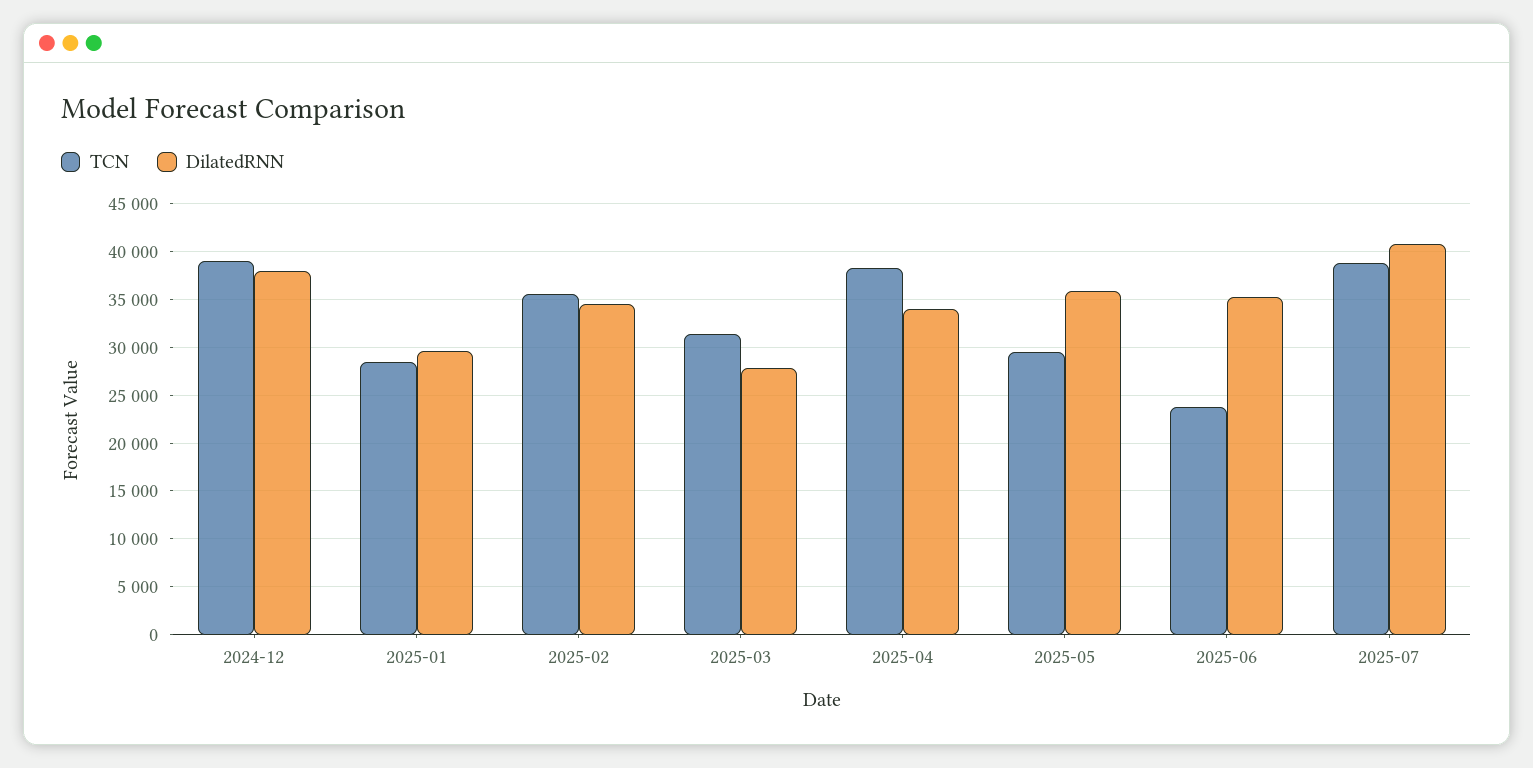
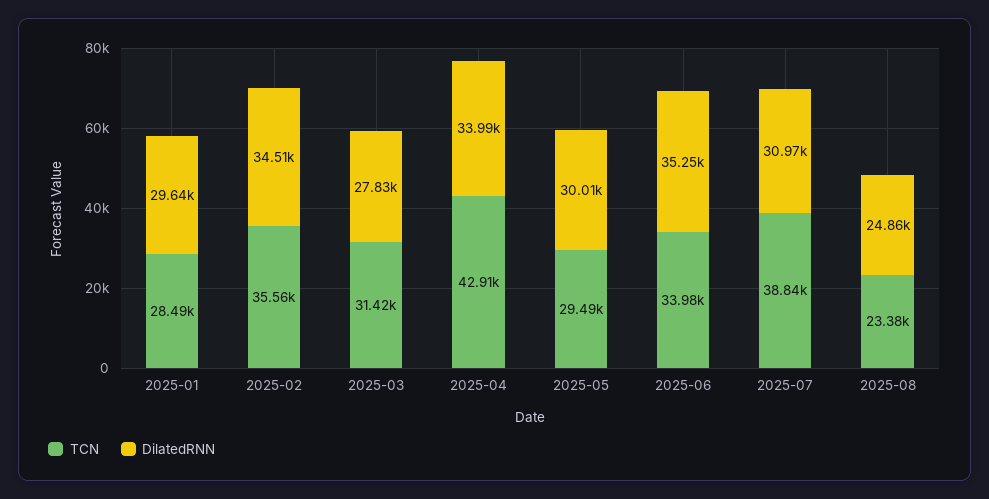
TCN, 2024-12: 39000 -> none
DilatedRNN, 2024-12: 38000 -> none
TCN, 2025-04: 38000 -> 42910
DilatedRNN, 2025-05: 36000 -> 30010
TCN, 2025-06: 24000 -> 33980
DilatedRNN, 2025-07: 41000 -> 30970
TCN, 2025-08: none -> 23380
DilatedRNN, 2025-08: none -> 24860

